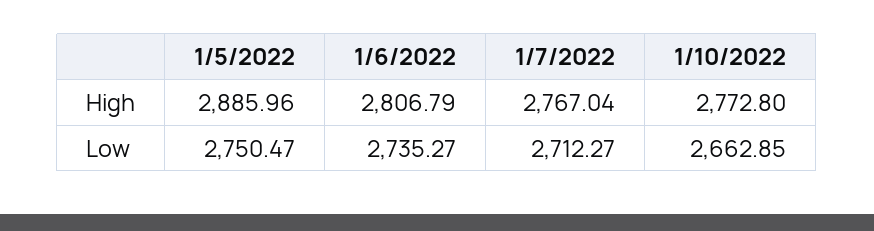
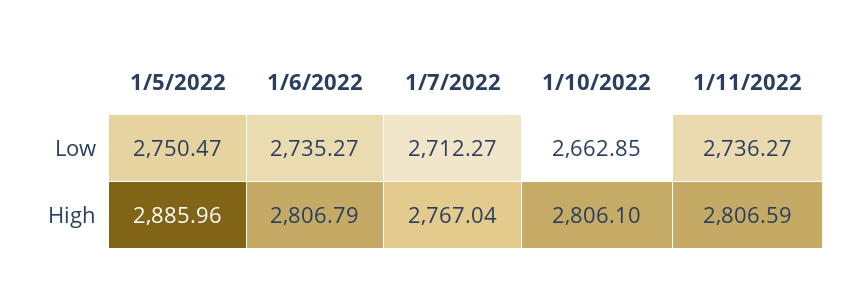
1/10/2022, High: 2772.8 -> 2806.1
1/11/2022, Low: none -> 2736.27
1/11/2022, High: none -> 2806.59

